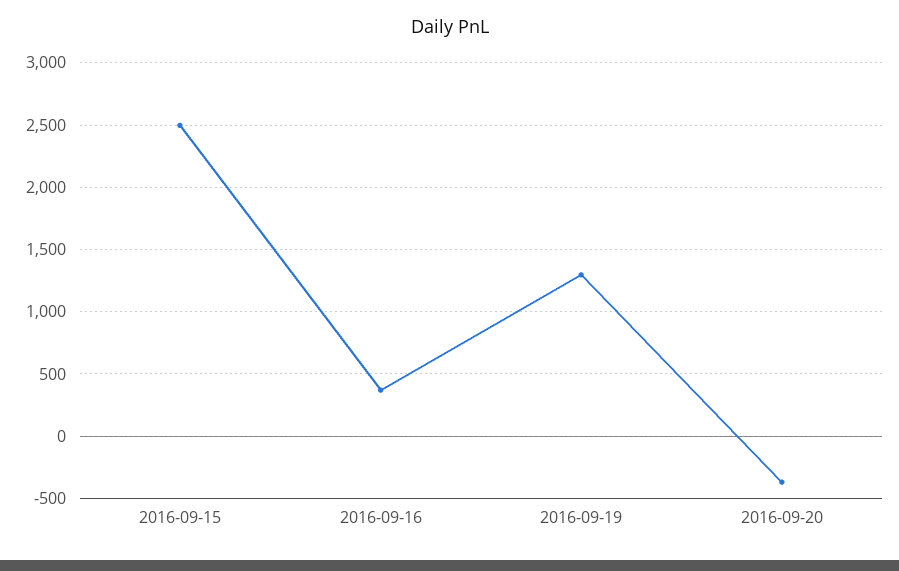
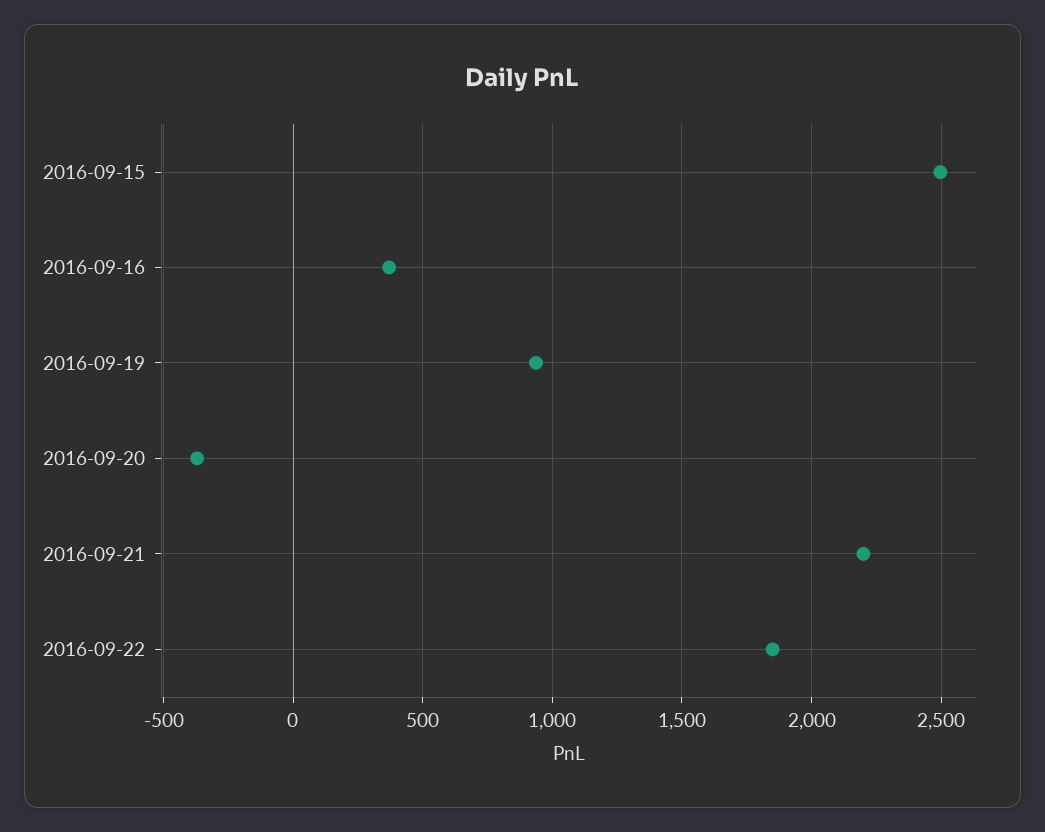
2016-09-19: 1300 -> 950
2016-09-21: none -> 2200
2016-09-22: none -> 1850

